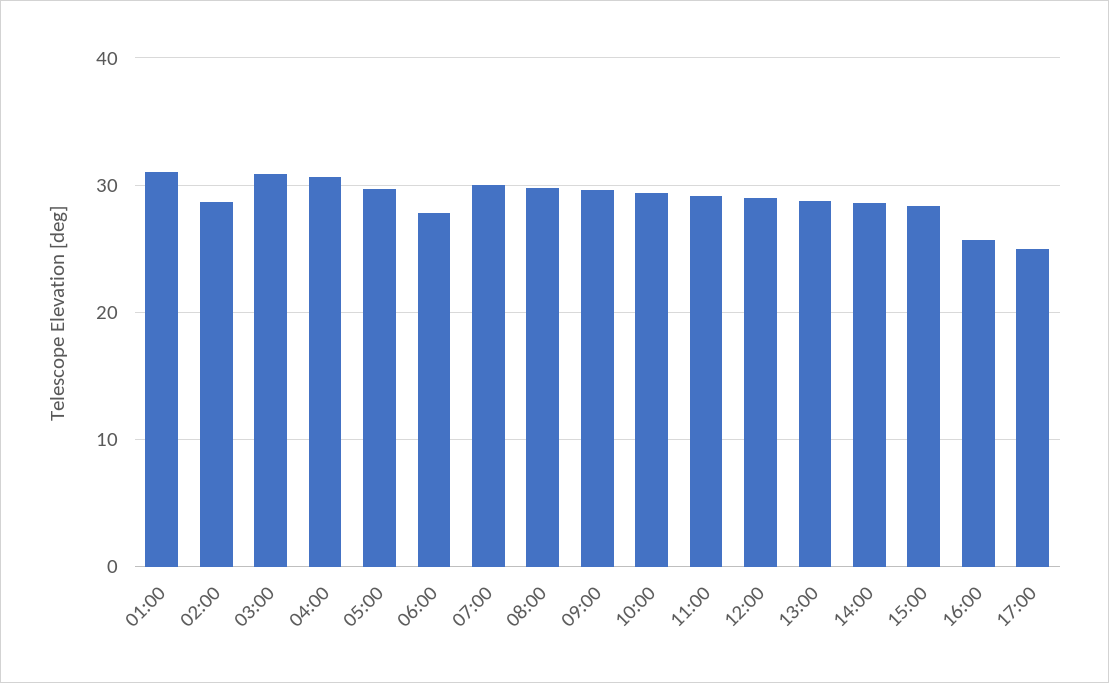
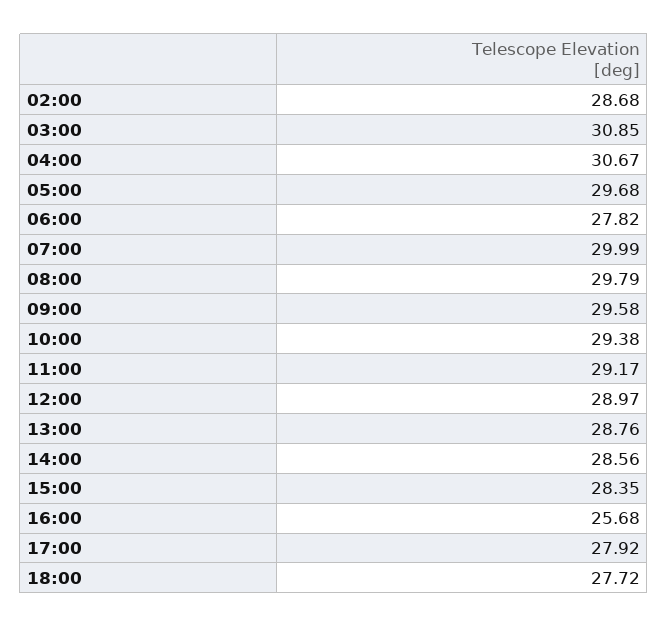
01:00: 31 -> none
17:00: 25 -> 27.92
18:00: none -> 27.72

